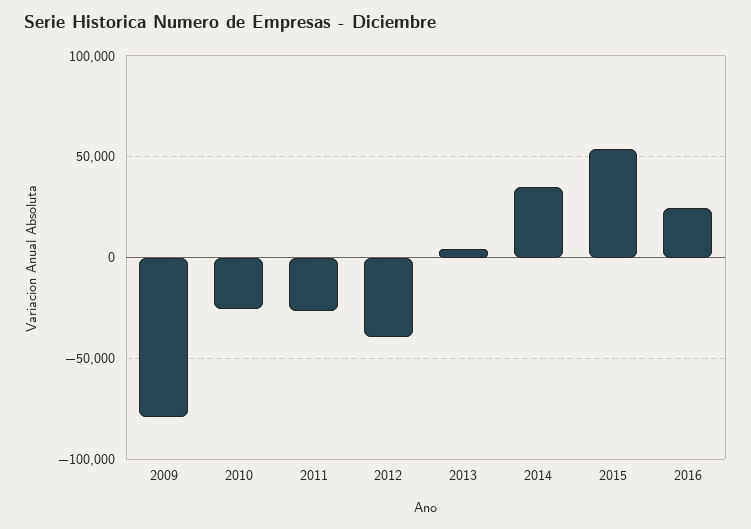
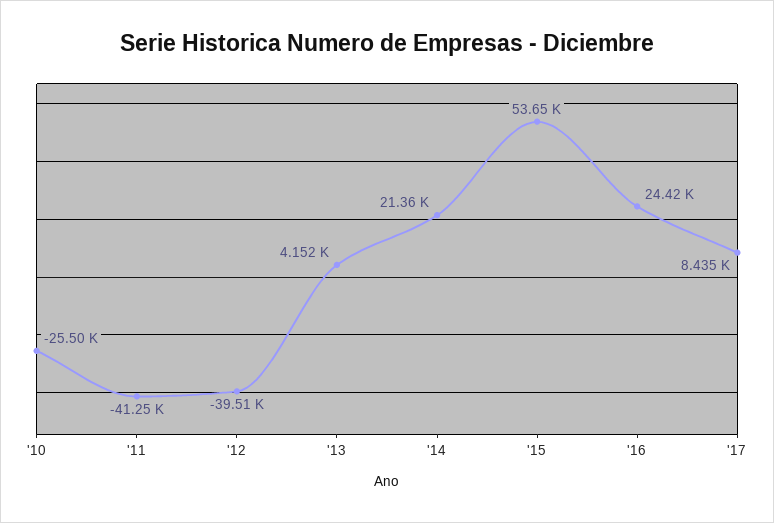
2009: -80000 -> none
2011: -25000 -> -41250
2014: 35000 -> 21360
'17: none -> 8435

